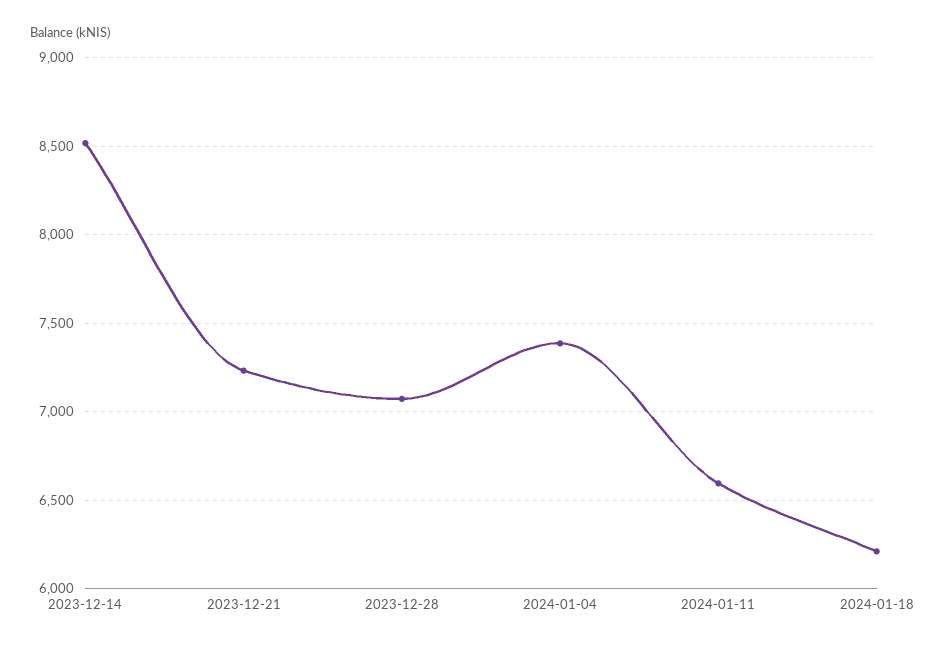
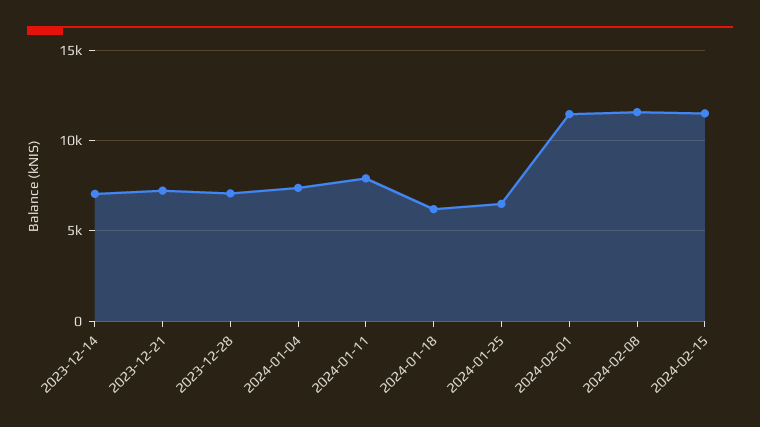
2023-12-14: 8500 -> 7000
2024-01-11: 6600 -> 8000
2024-01-25: none -> 6500
2024-02-01: none -> 11500
2024-02-08: none -> 11500
2024-02-15: none -> 11500

